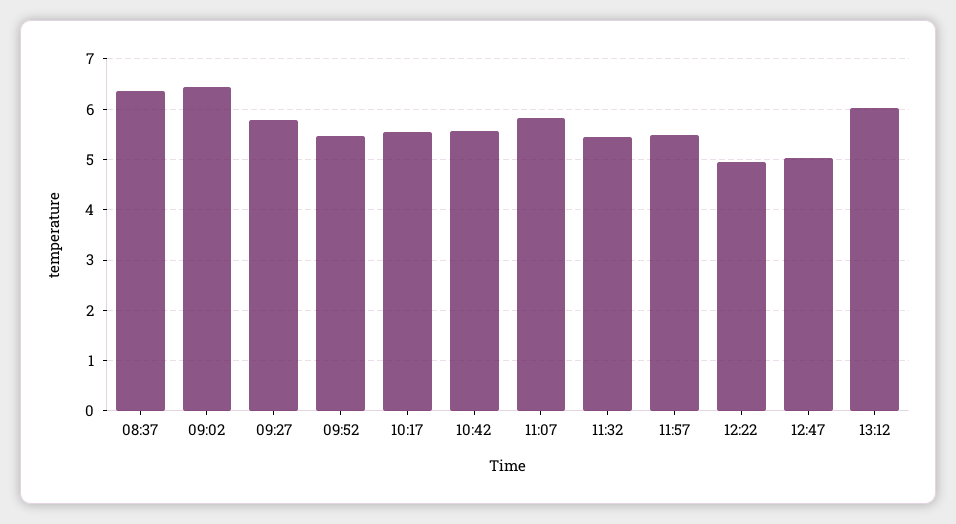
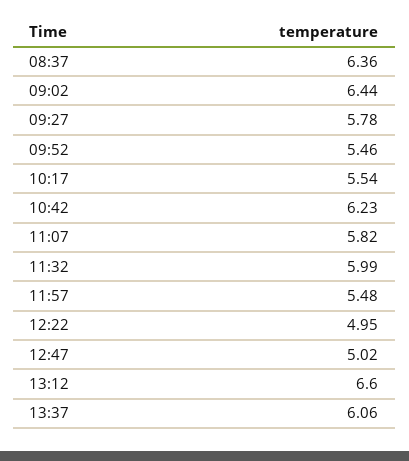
10:42: 5.6 -> 6.23
11:32: 5.4 -> 5.99
13:12: 6 -> 6.6
13:37: none -> 6.06

